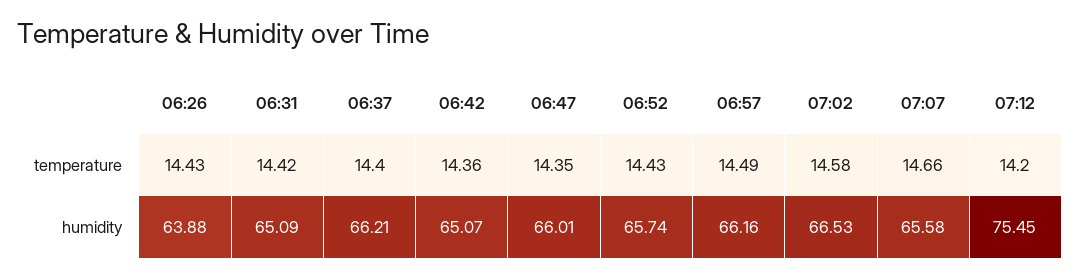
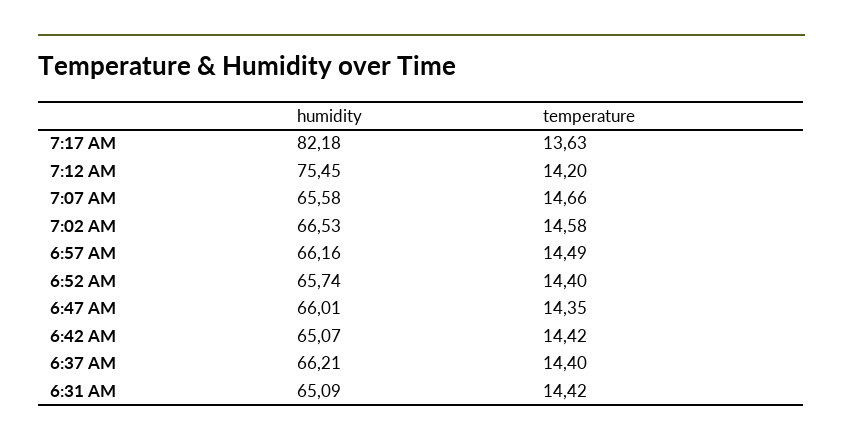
06:26, temperature: 14.43 -> none
06:42, temperature: 14.36 -> 14.42
06:52, temperature: 14.43 -> 14.4
06:26, humidity: 63.88 -> none
7:17 AM, humidity: none -> 82.18
7:17 AM, temperature: none -> 13.63

